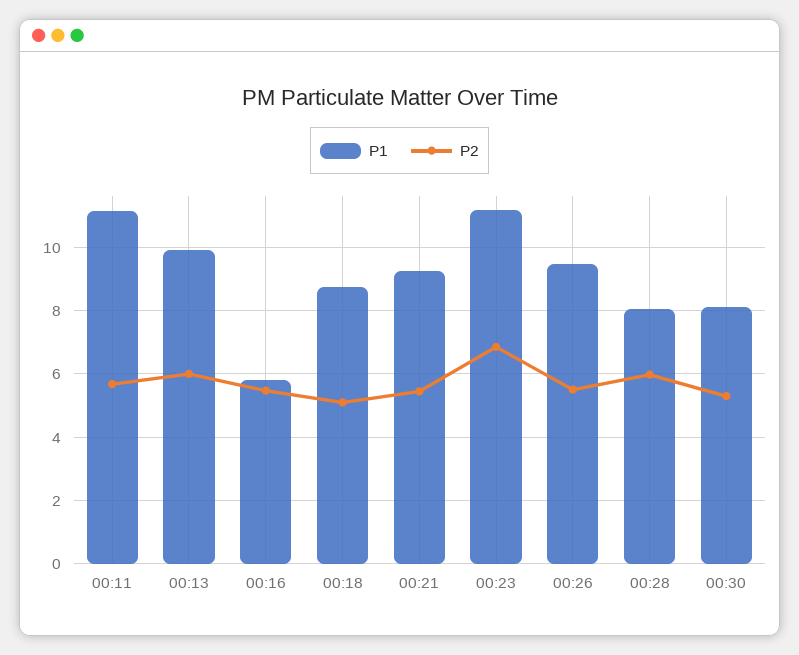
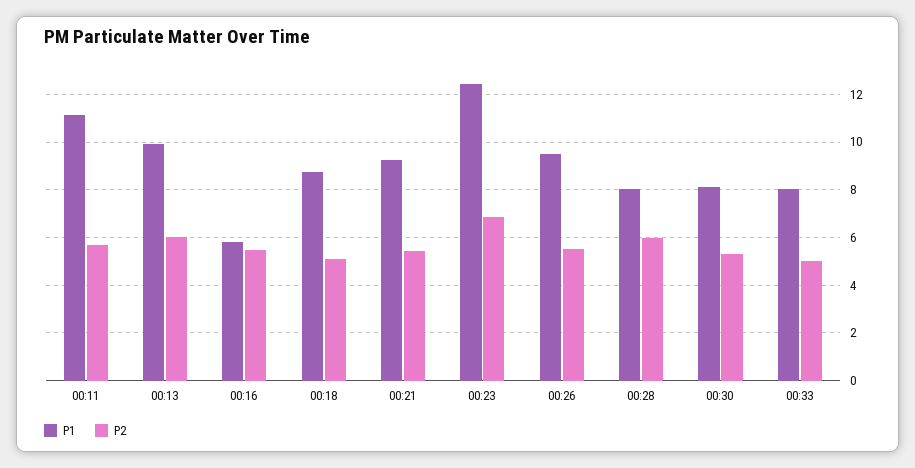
P1, 00:23: 11.2 -> 12.5
P1, 00:33: none -> 8
P2, 00:33: none -> 5

